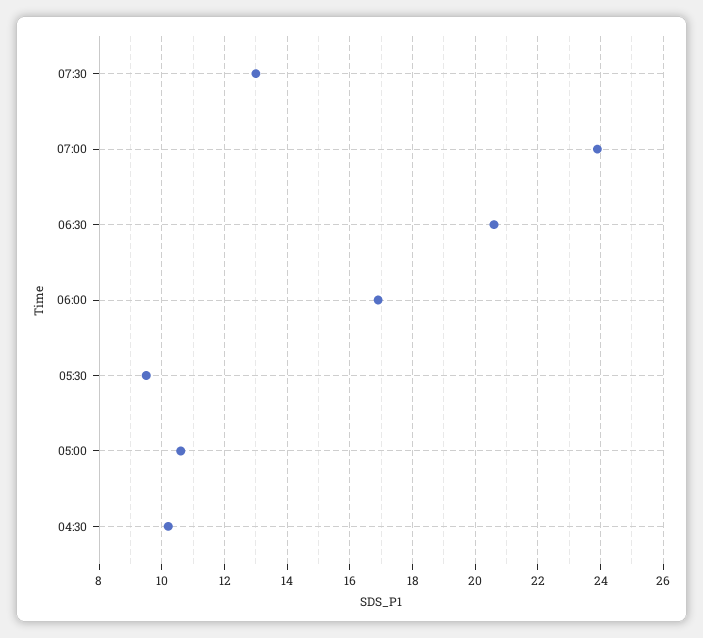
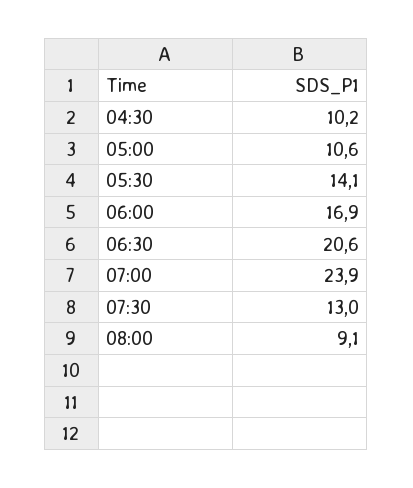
05:30: 9.5 -> 14.1
08:00: none -> 9.1

